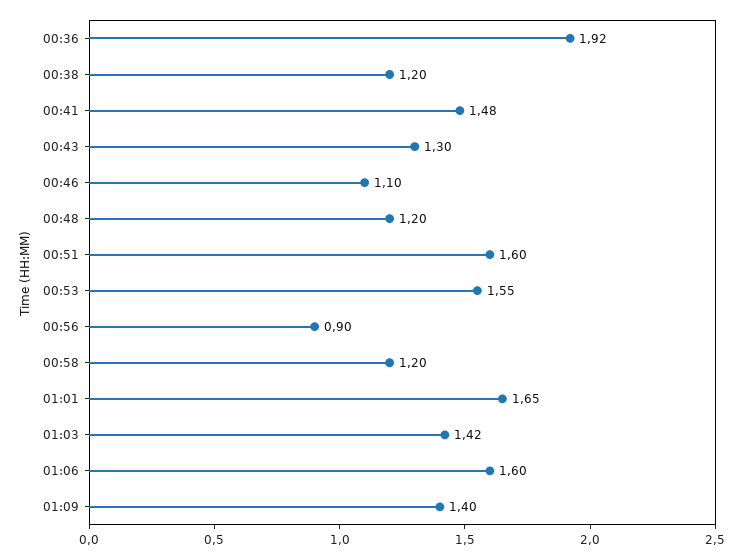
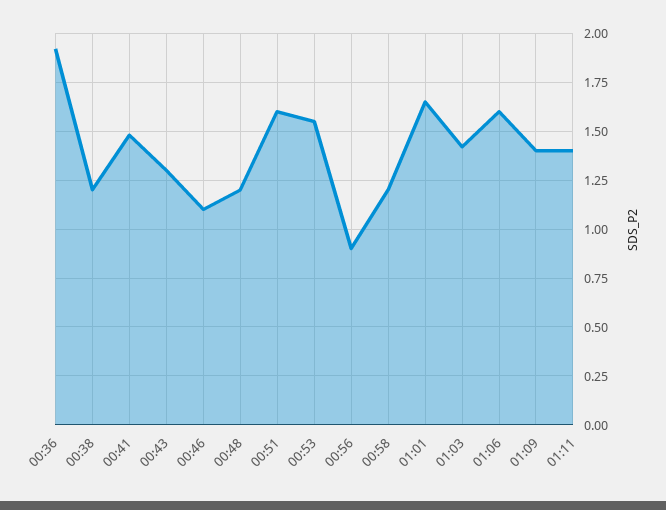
01:11: none -> 1.4

